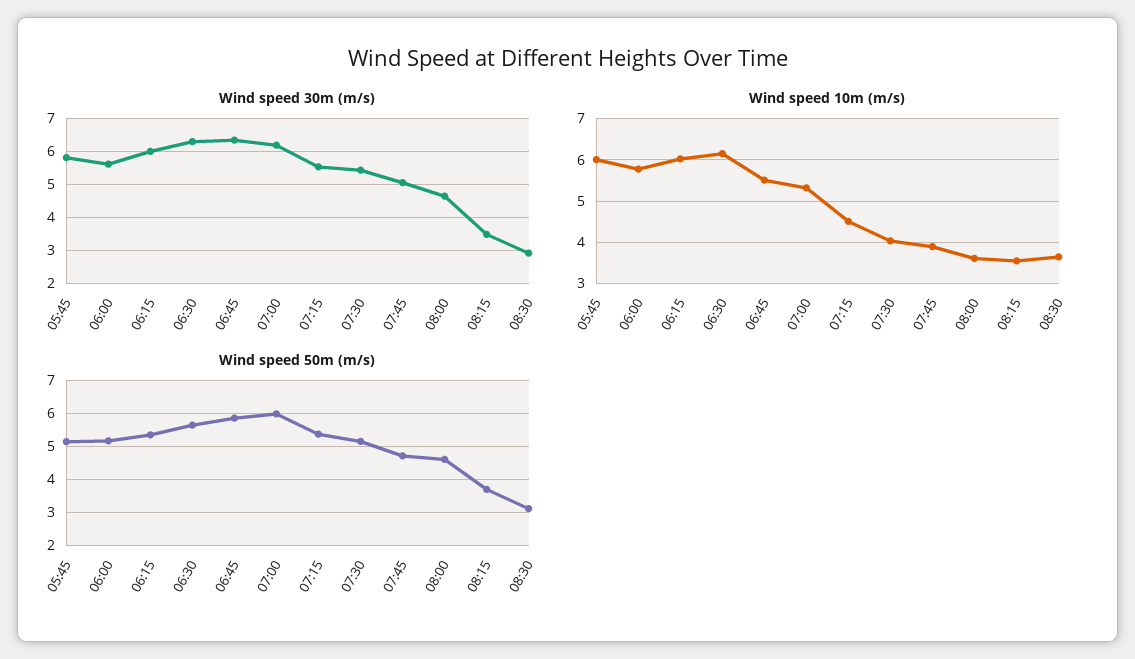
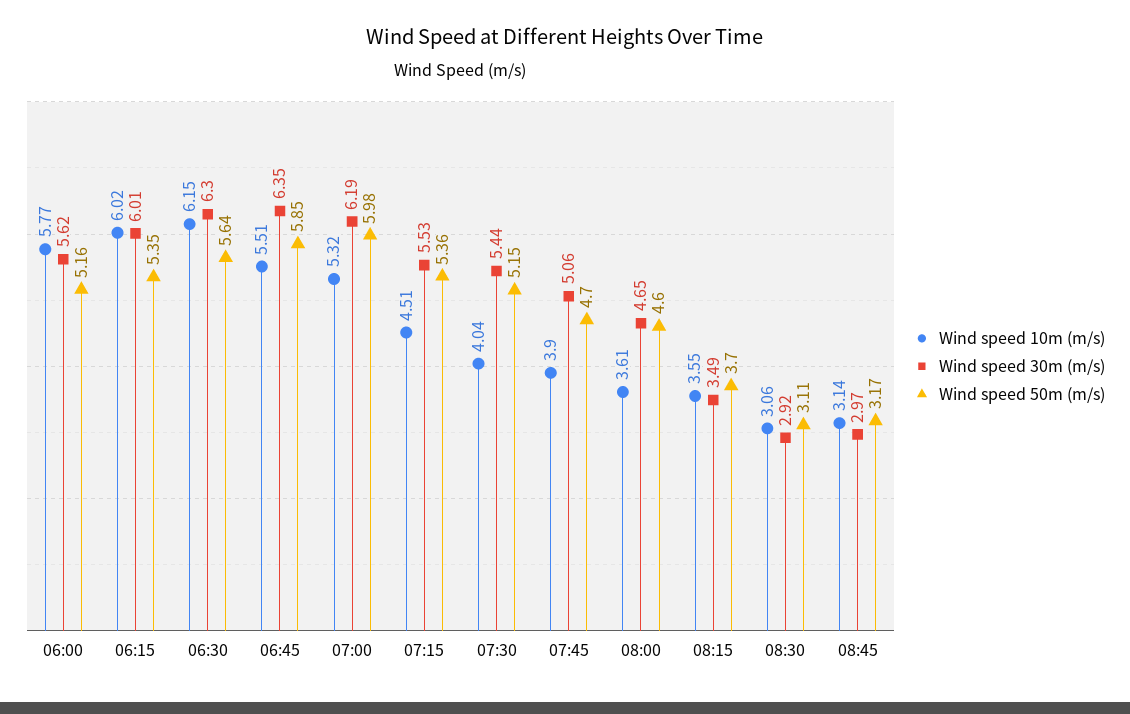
Wind speed 30m (m/s), 05:45: 5.8 -> none
Wind speed 10m (m/s), 05:45: 6 -> none
Wind speed 10m (m/s), 08:30: 3.6 -> 3.06
Wind speed 50m (m/s), 05:45: 5.2 -> none
Wind speed 10m (m/s), 08:45: none -> 3.14
Wind speed 30m (m/s), 08:45: none -> 2.97
Wind speed 50m (m/s), 08:45: none -> 3.17

